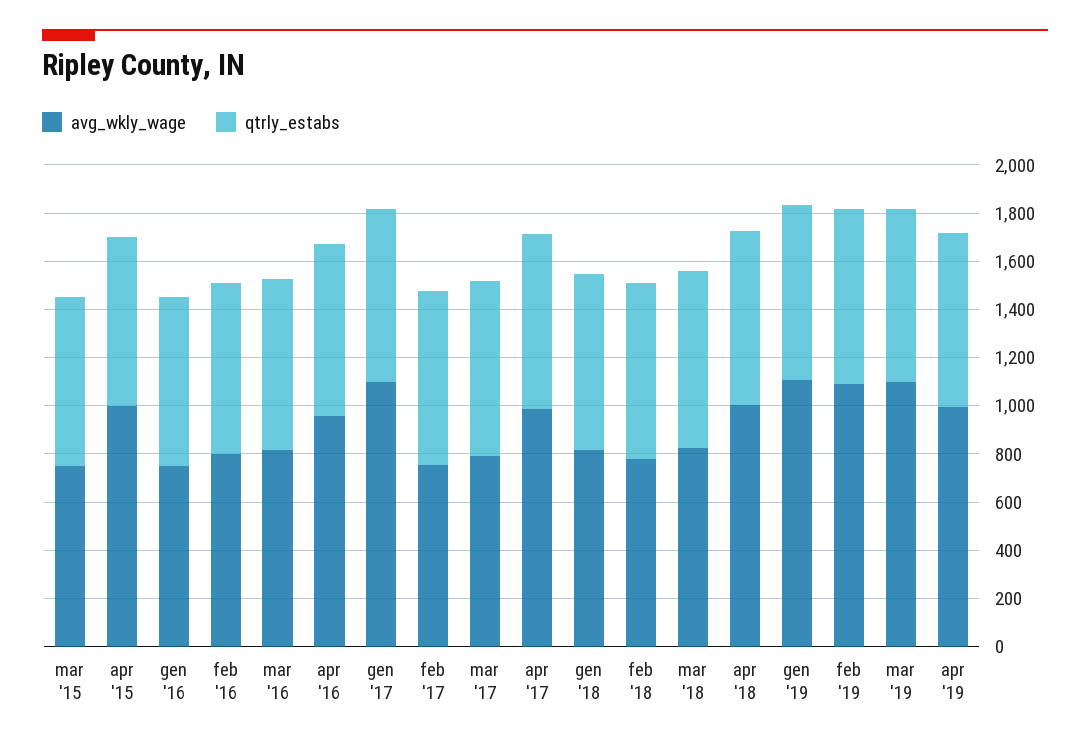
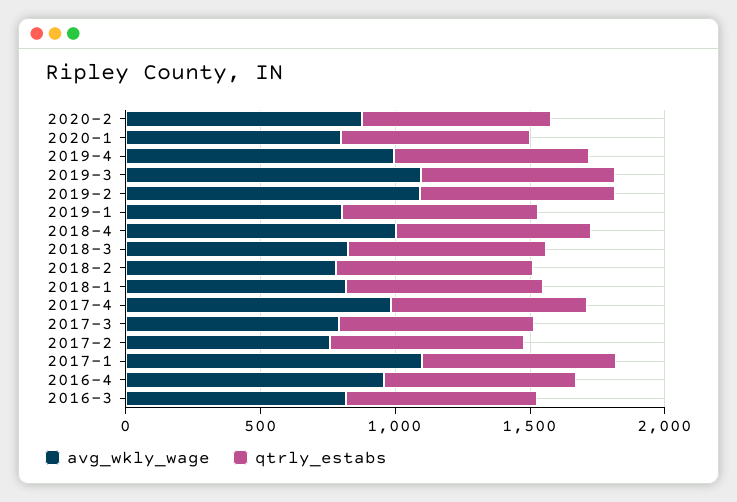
avg_wkly_wage, mar '15: 750 -> none
qtrly_estabs, mar '15: 700 -> none
avg_wkly_wage, apr '15: 1000 -> none
qtrly_estabs, apr '15: 700 -> none
avg_wkly_wage, gen '16: 750 -> none
qtrly_estabs, gen '16: 700 -> none
avg_wkly_wage, feb '16: 800 -> none
qtrly_estabs, feb '16: 700 -> none
avg_wkly_wage, gen '19: 1100 -> 800
avg_wkly_wage, 2020-2: none -> 900
qtrly_estabs, 2020-2: none -> 700
avg_wkly_wage, 2020-1: none -> 800
qtrly_estabs, 2020-1: none -> 700

